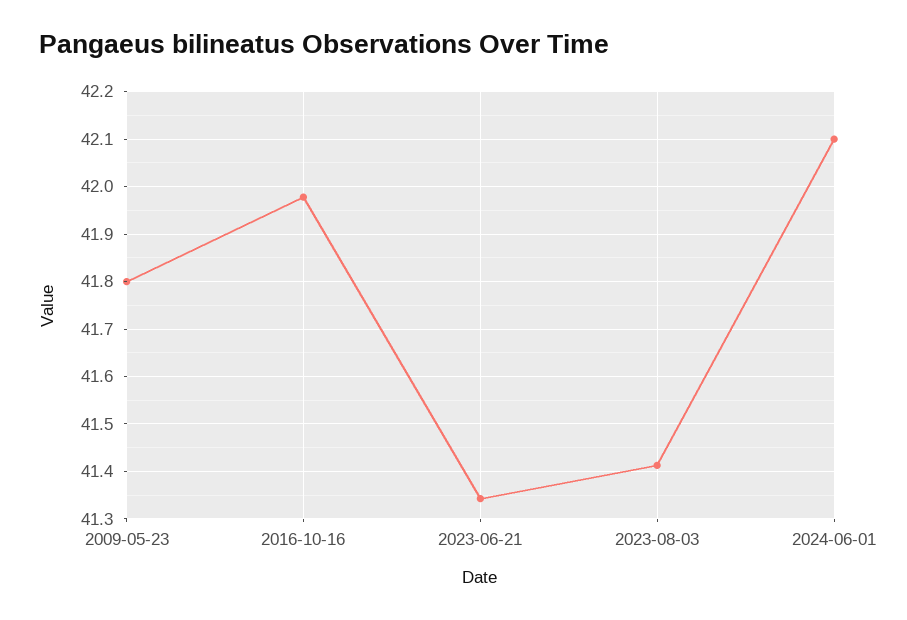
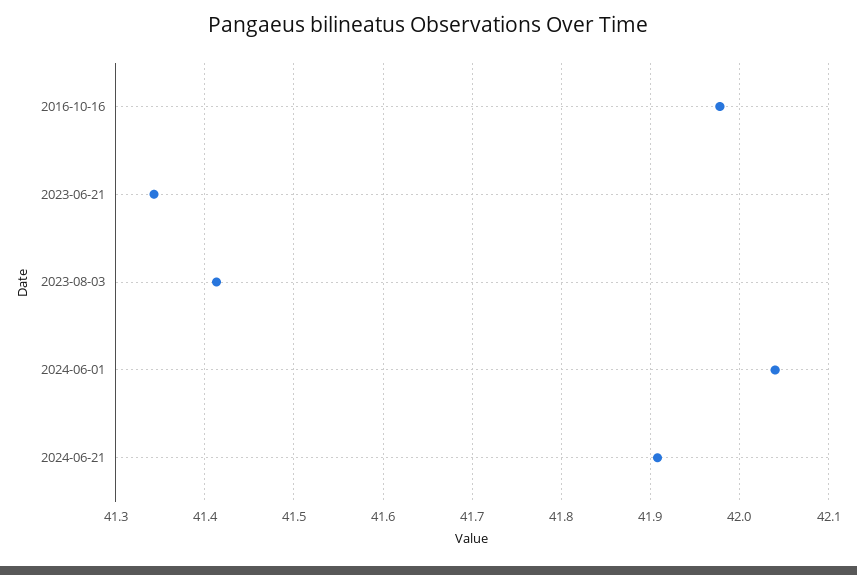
2009-05-23: 41.8 -> none
2024-06-01: 42.1 -> 42.04
2024-06-21: none -> 41.91

